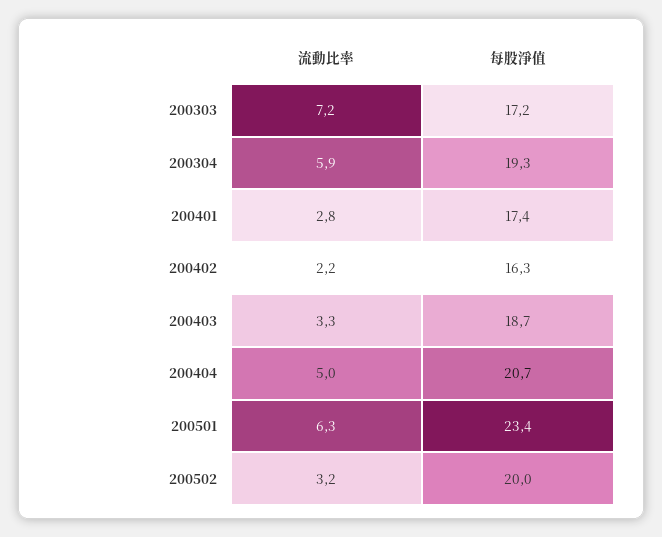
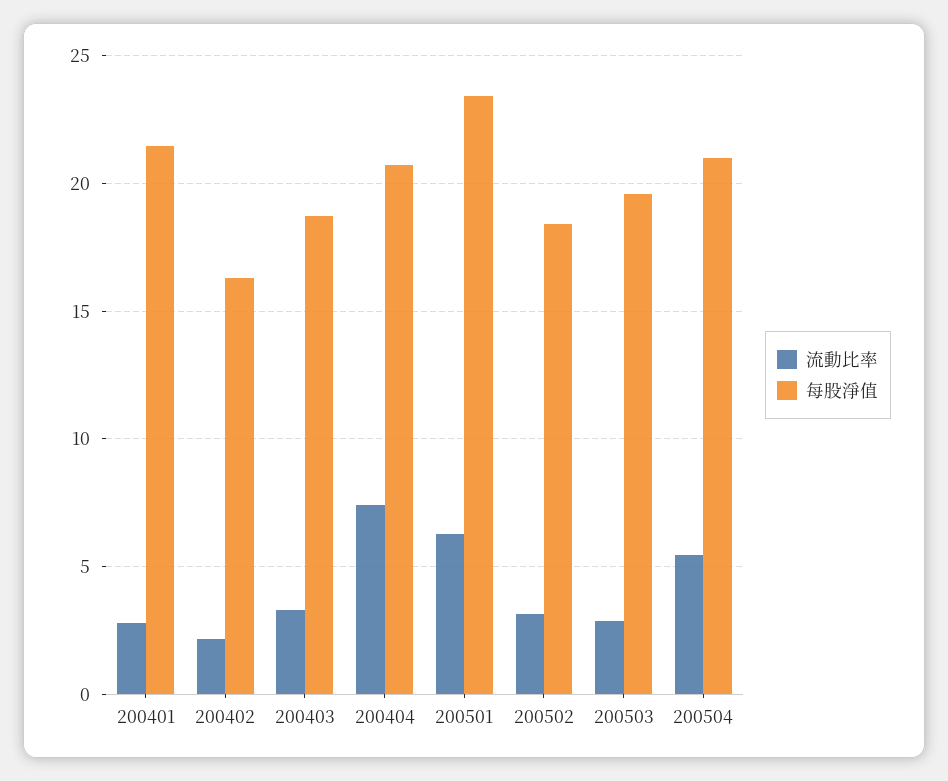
流動比率, 200303: 7.2 -> none
每股淨值, 200303: 17.2 -> none
流動比率, 200304: 5.9 -> none
每股淨值, 200304: 19.3 -> none
每股淨值, 200401: 17.4 -> 21.5
流動比率, 200404: 5 -> 7.5
每股淨值, 200502: 20 -> 18.5
流動比率, 200503: none -> 3
每股淨值, 200503: none -> 19.5
流動比率, 200504: none -> 5.5
每股淨值, 200504: none -> 21

